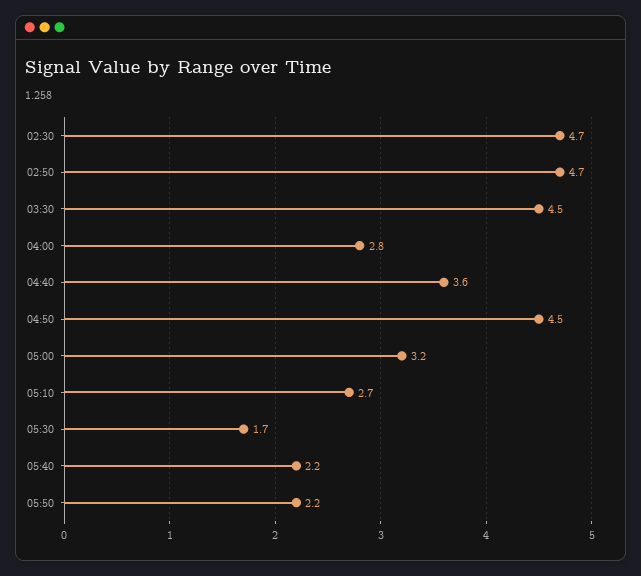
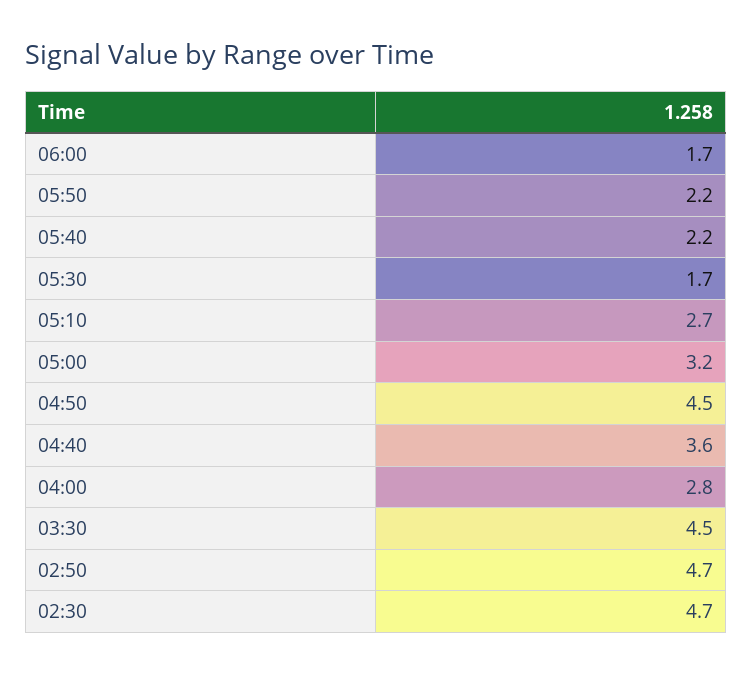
06:00: none -> 1.7

